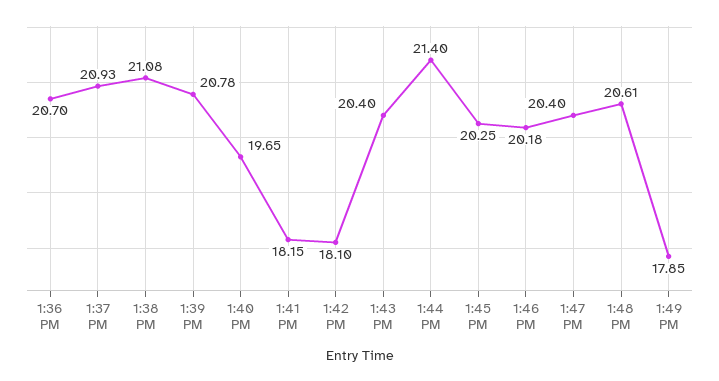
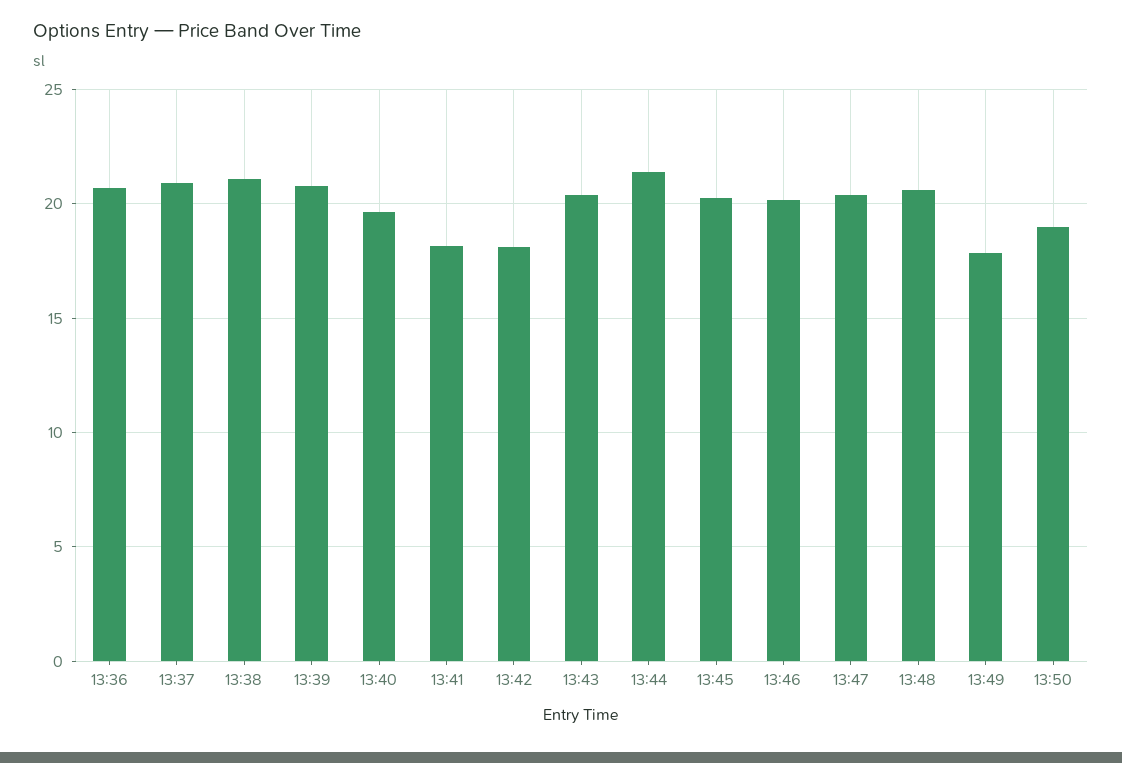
13:50: none -> 19

